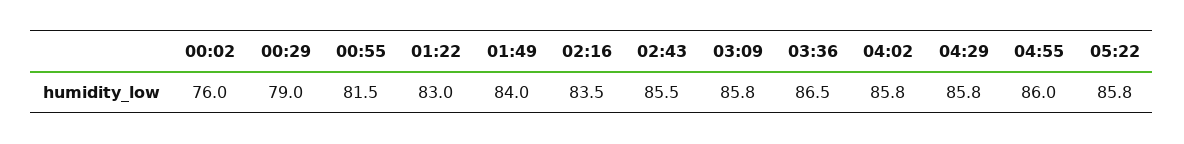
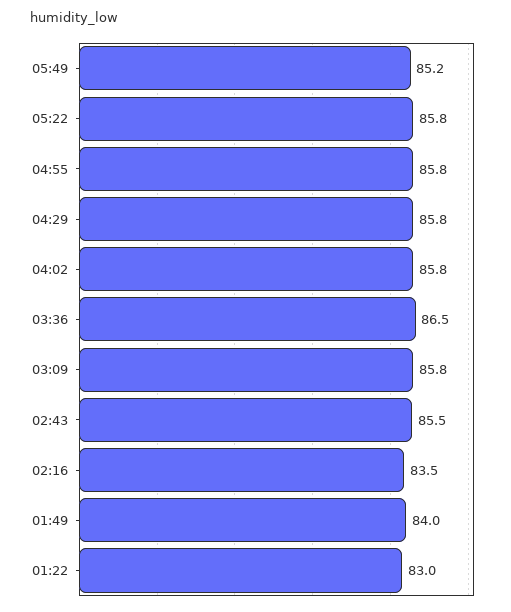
00:02: 76 -> none
00:29: 79 -> none
00:55: 81.5 -> none
04:55: 86 -> 85.8
05:49: none -> 85.2

